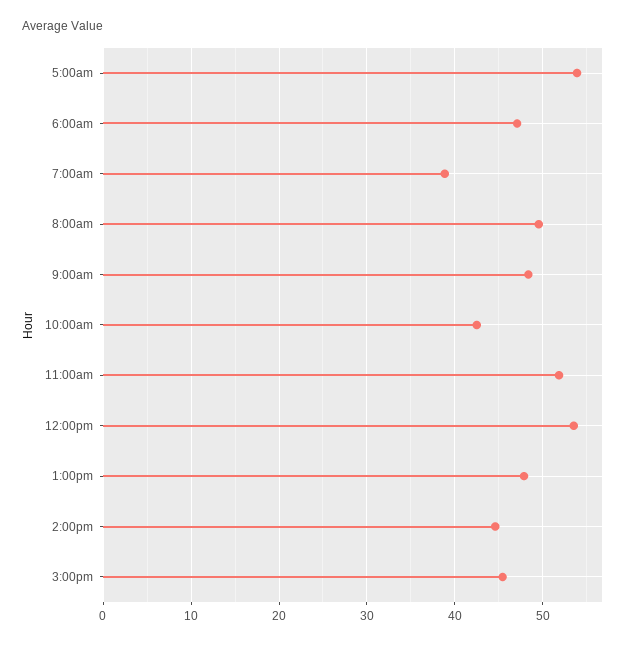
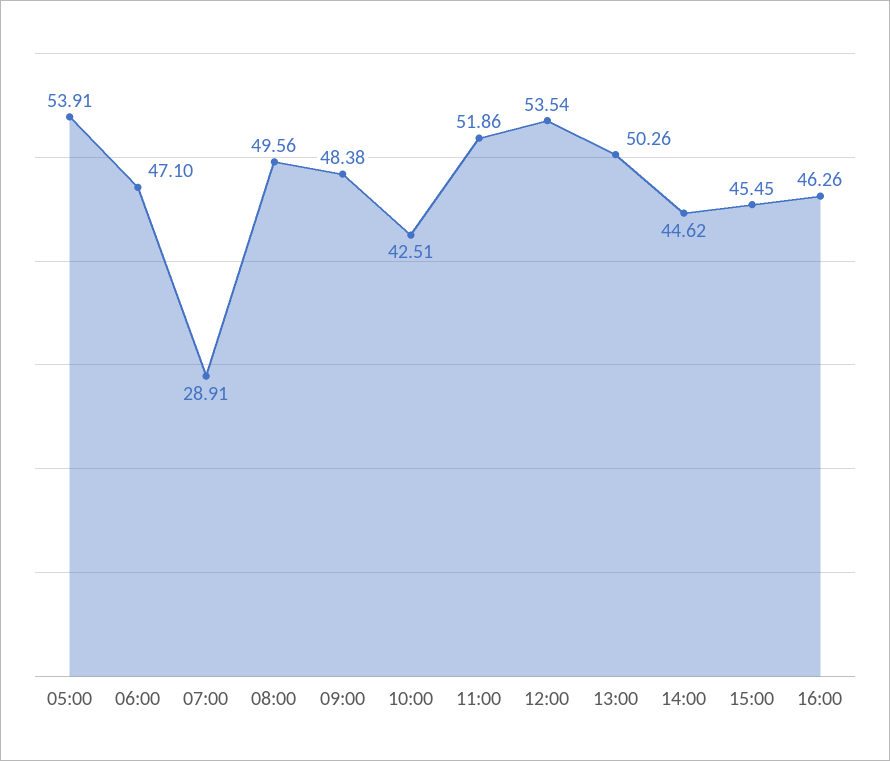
7:00am: 39 -> 28.91
1:00pm: 48 -> 50.26
16:00: none -> 46.26

